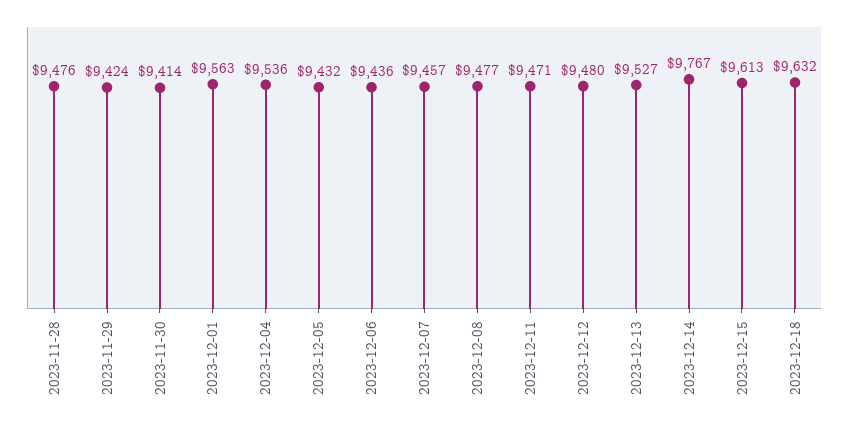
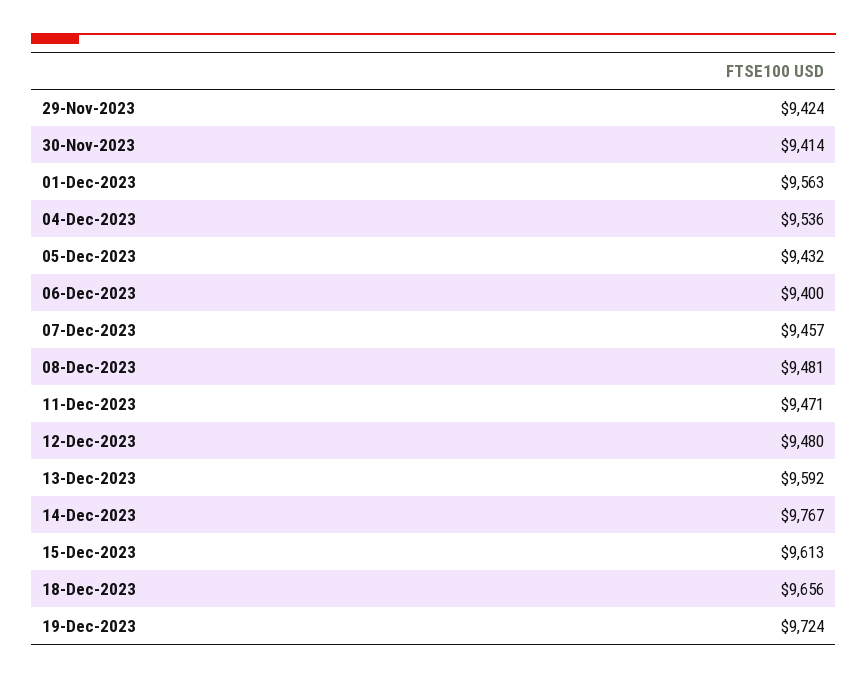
2023-11-28: 9476 -> none
2023-12-06: 9436 -> 9400
2023-12-08: 9477 -> 9481
2023-12-13: 9527 -> 9592
2023-12-18: 9632 -> 9656
19-Dec-2023: none -> 9724

